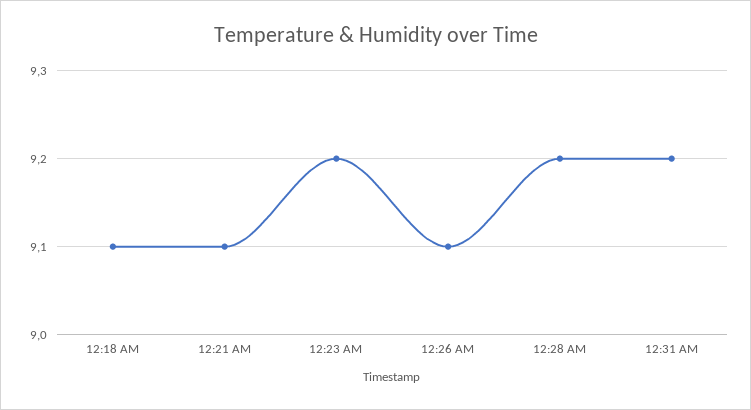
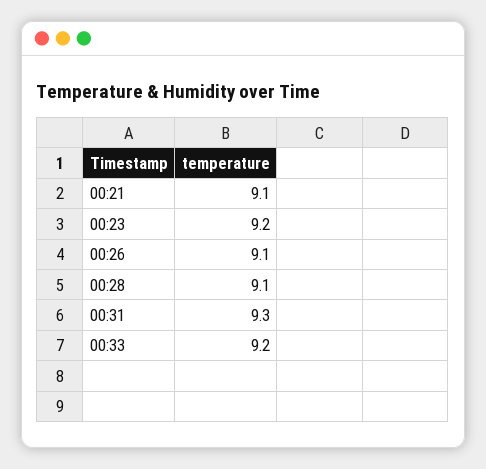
12:18 AM: 9.1 -> none
12:28 AM: 9.2 -> 9.1
12:31 AM: 9.2 -> 9.3
00:33: none -> 9.2

